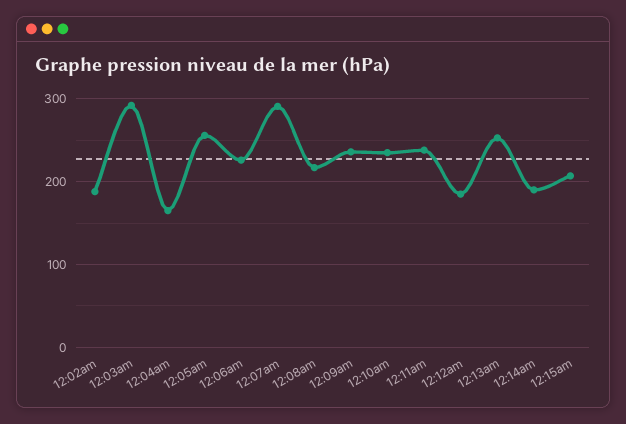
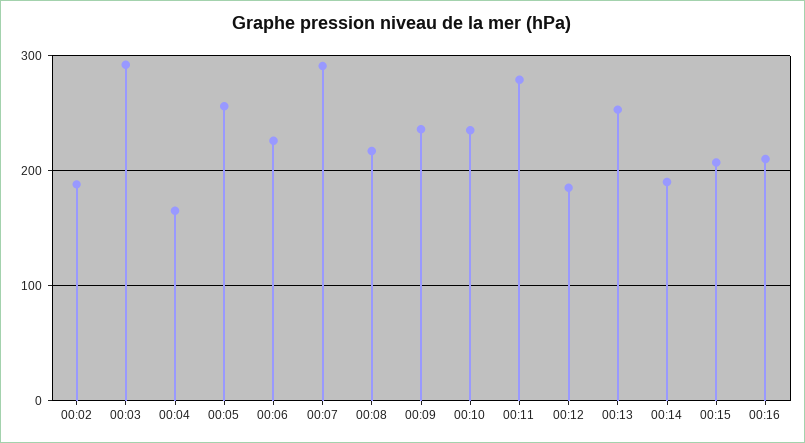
12:11am: 240 -> 280
00:16: none -> 210

